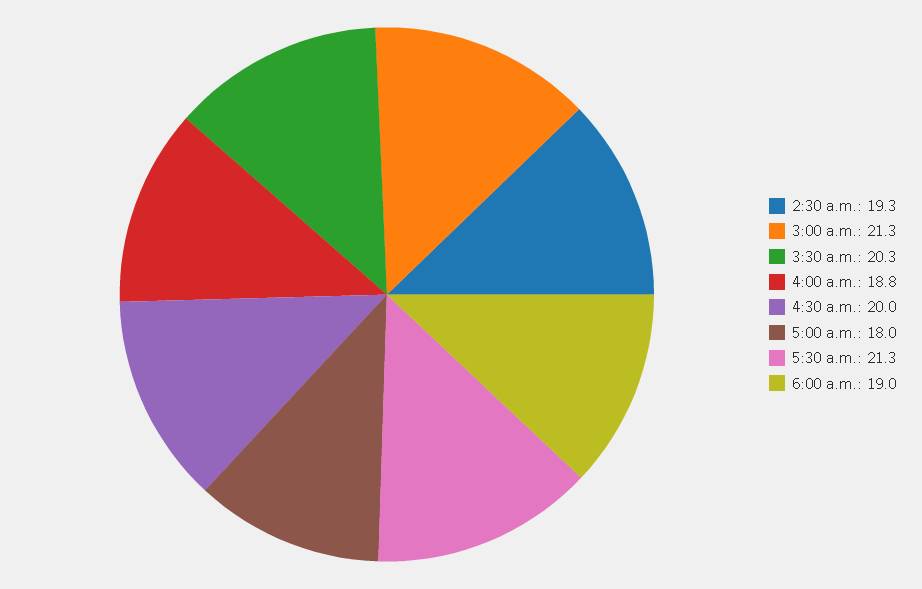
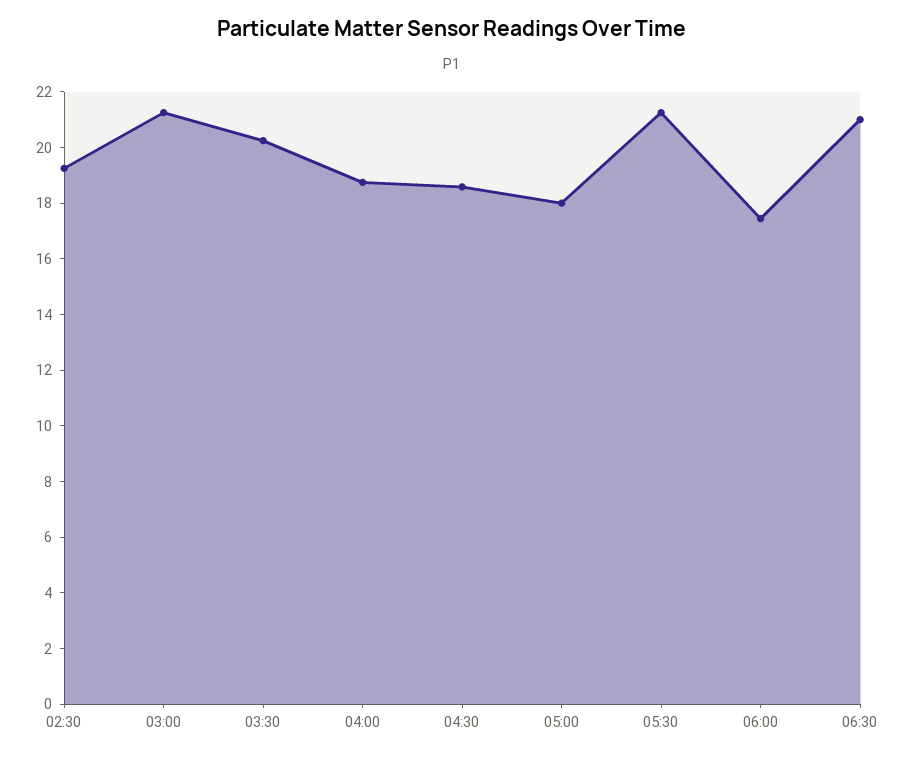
4:30 a.m.: 20 -> 18.5
6:00 a.m.: 19 -> 17.5
06:30: none -> 21

